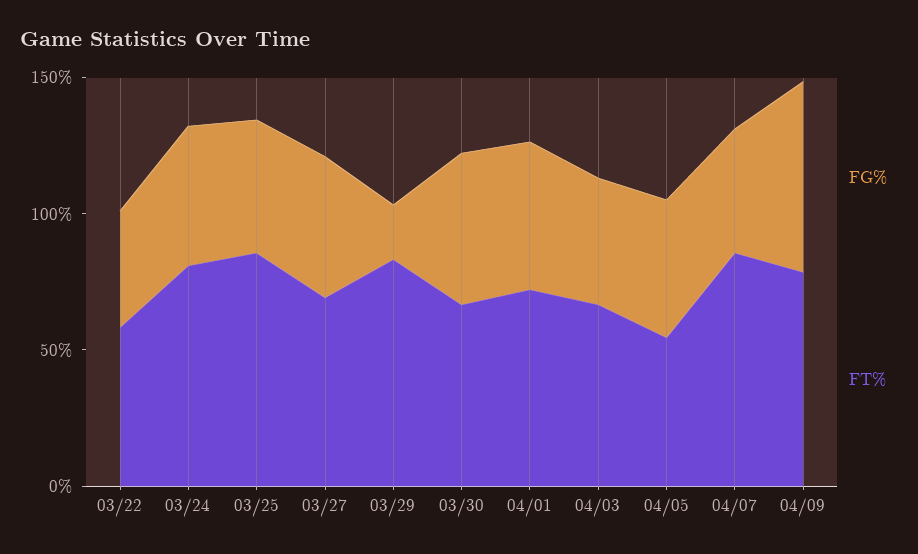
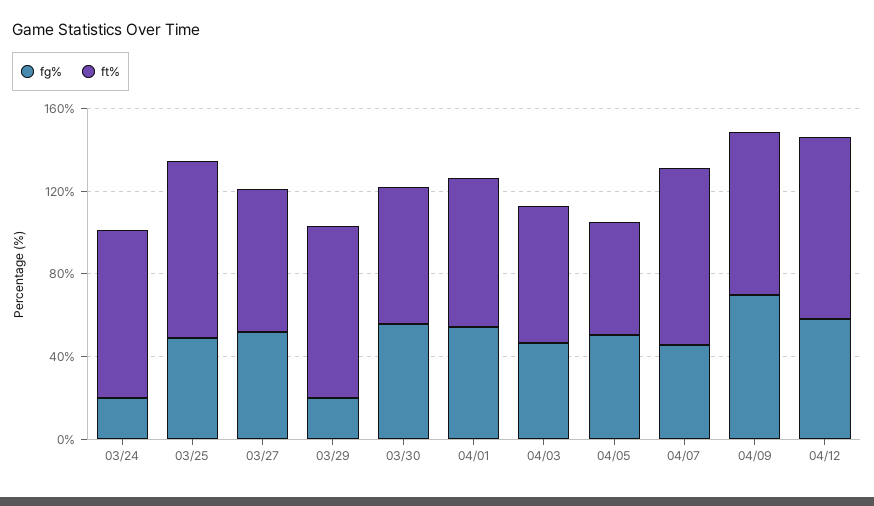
FG%, 03/22: 40 -> none
FT%, 03/22: 60 -> none
FG%, 03/24: 50 -> 20
FG%, 04/12: none -> 60
FT%, 04/12: none -> 90

